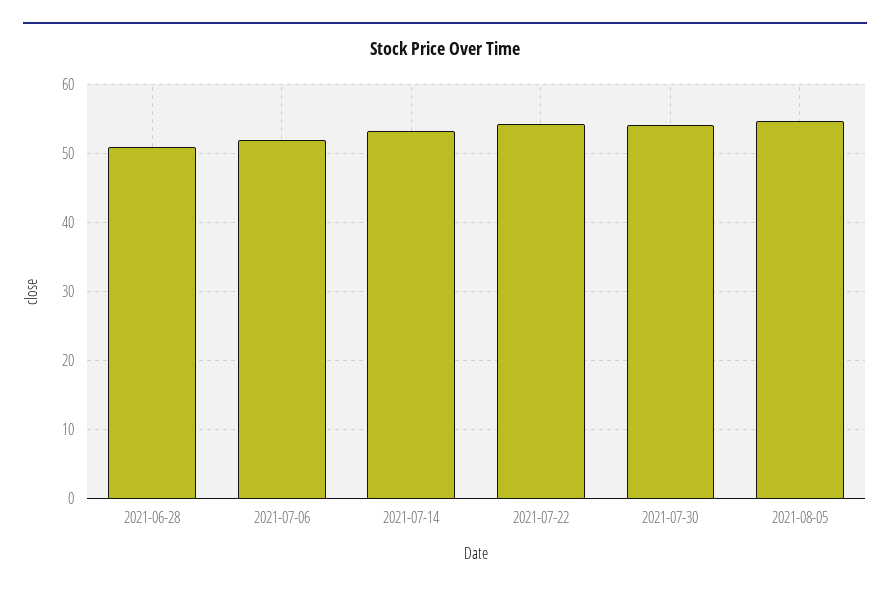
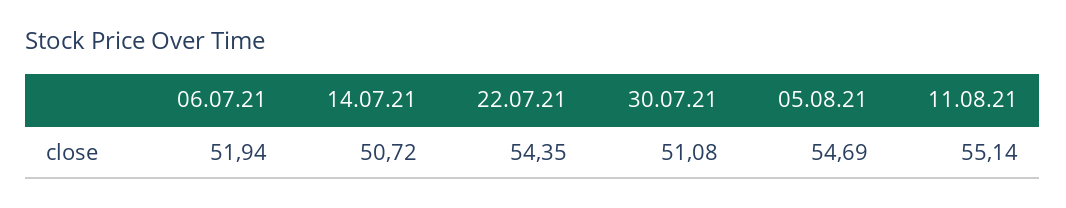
2021-06-28: 51 -> none
2021-07-14: 53 -> 50.72
2021-07-30: 54 -> 51.08
11.08.21: none -> 55.14

